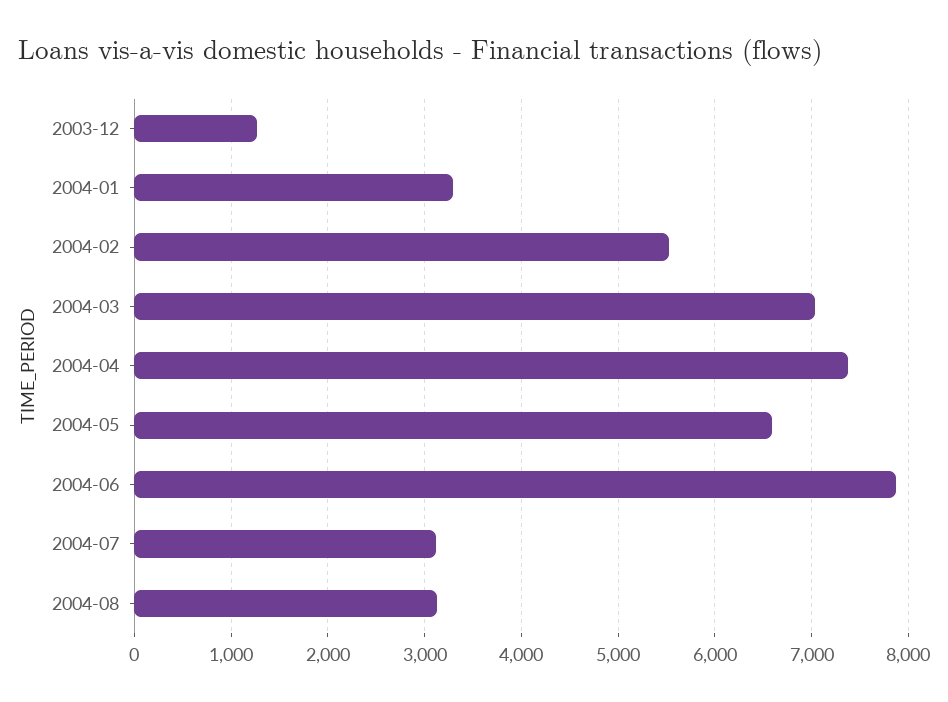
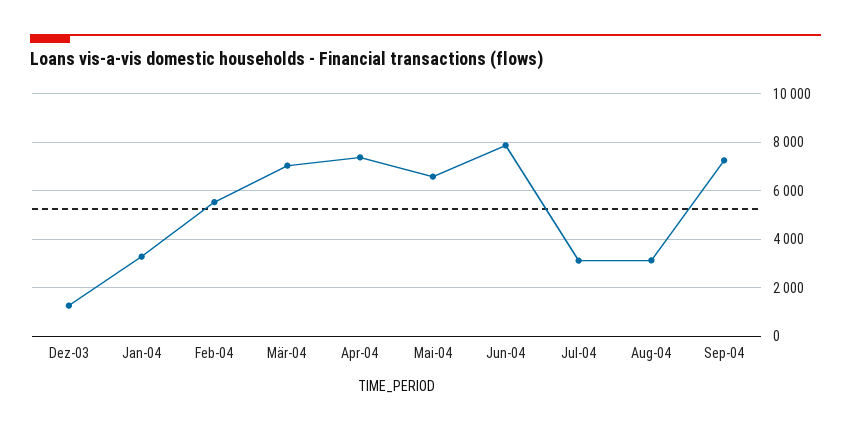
Sep-04: none -> 7250

